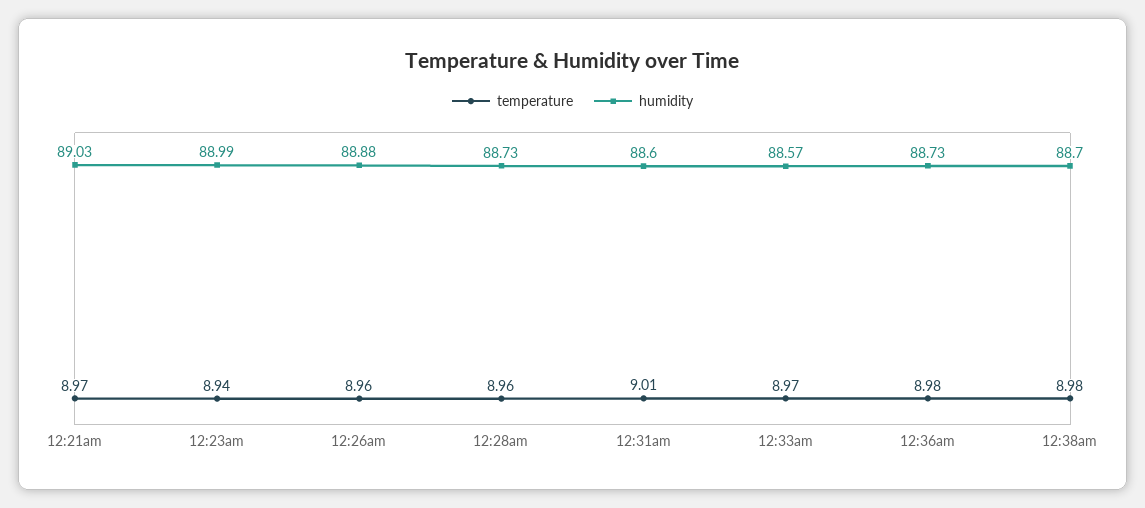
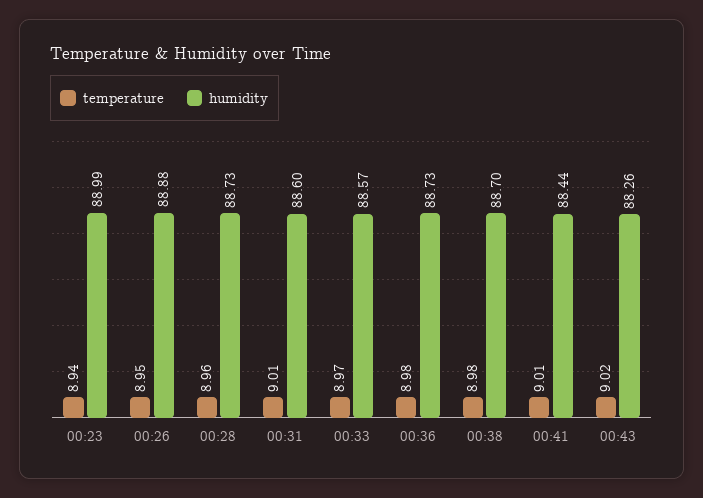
temperature, 12:21am: 8.97 -> none
humidity, 12:21am: 89.03 -> none
temperature, 12:26am: 8.96 -> 8.95
temperature, 00:41: none -> 9.01
humidity, 00:41: none -> 88.44
temperature, 00:43: none -> 9.02
humidity, 00:43: none -> 88.26

